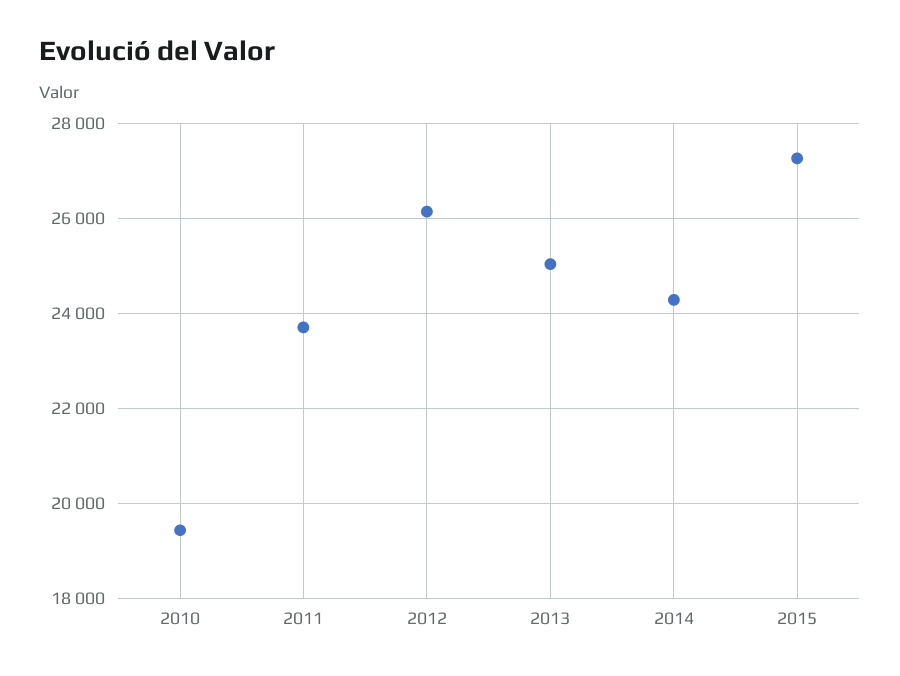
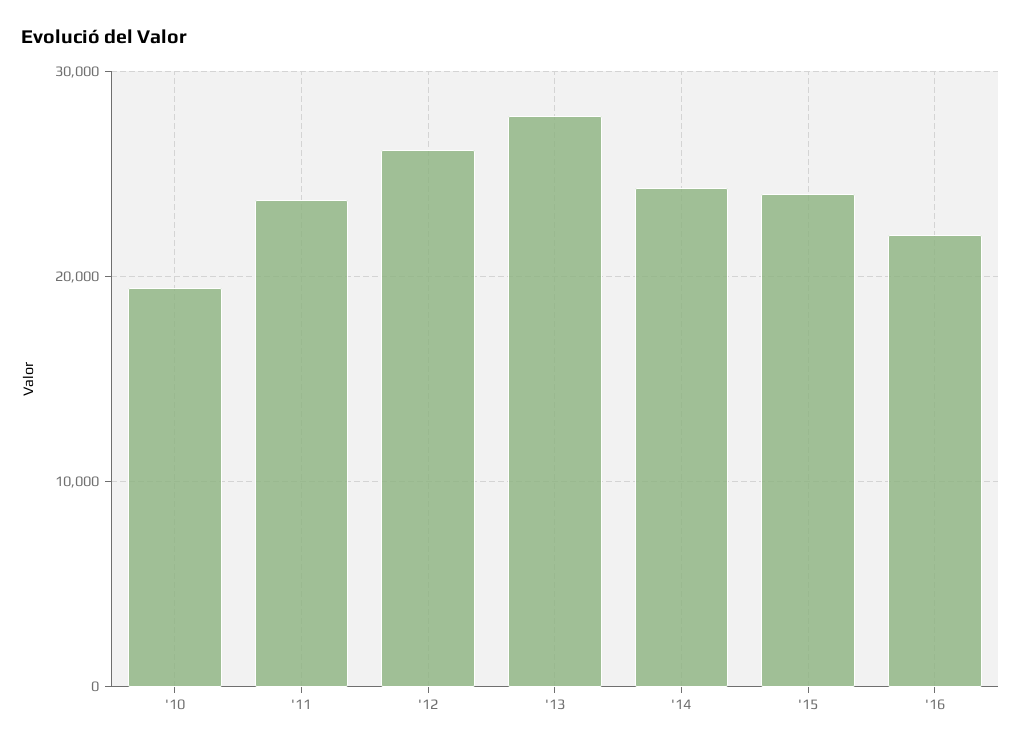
2013: 25000 -> 28000
2015: 27200 -> 24000
'16: none -> 22000

